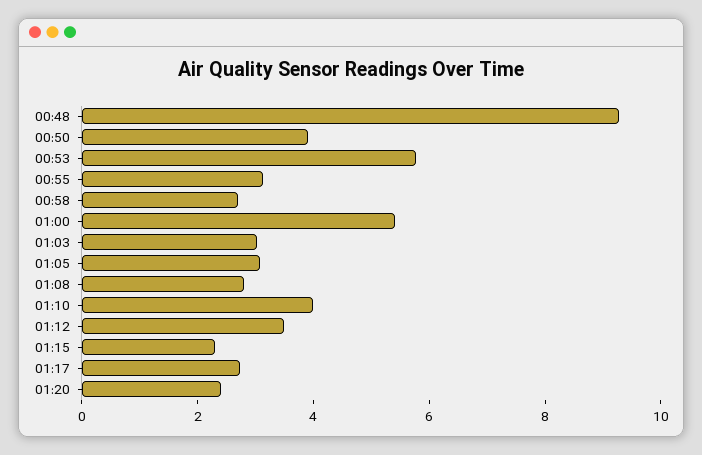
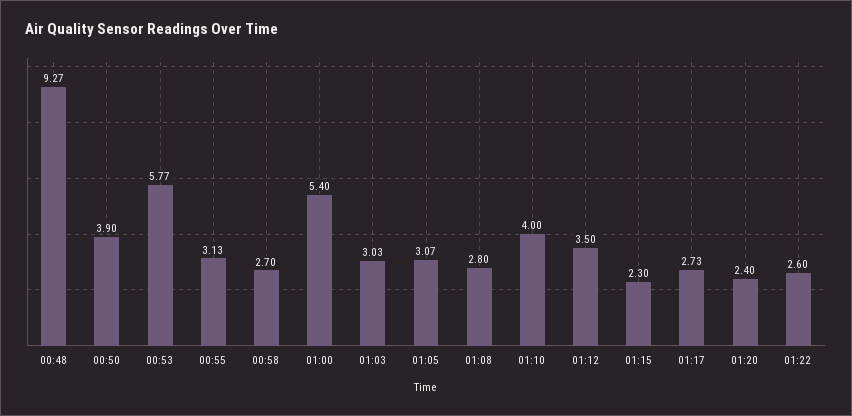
01:22: none -> 2.6

